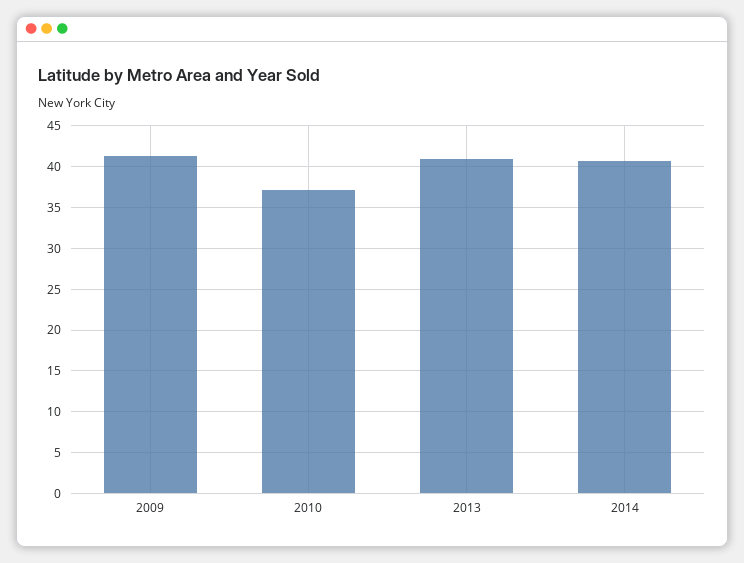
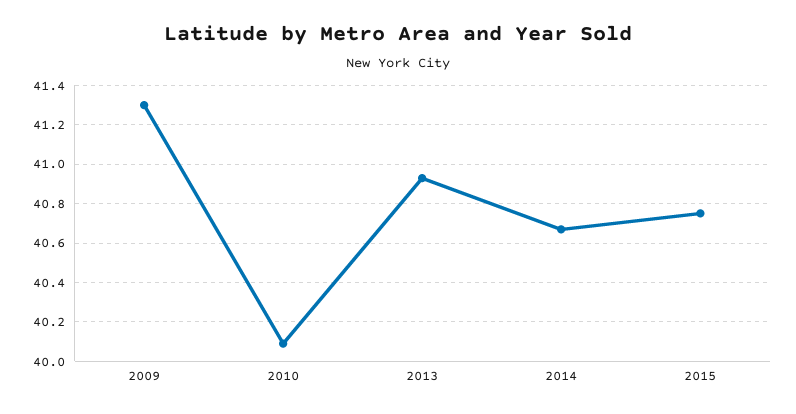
2010: 37 -> 40.1
2015: none -> 40.75

